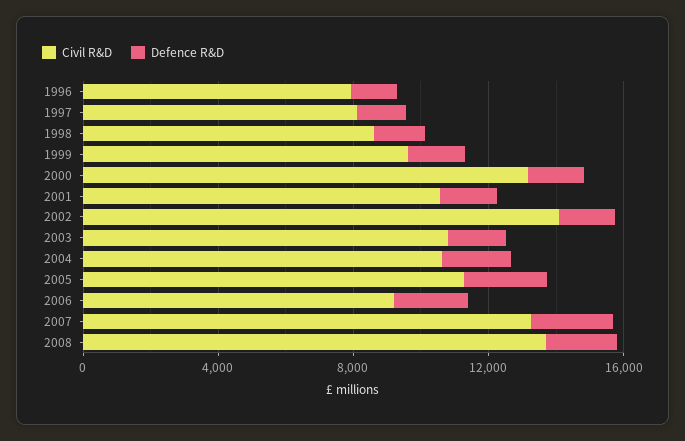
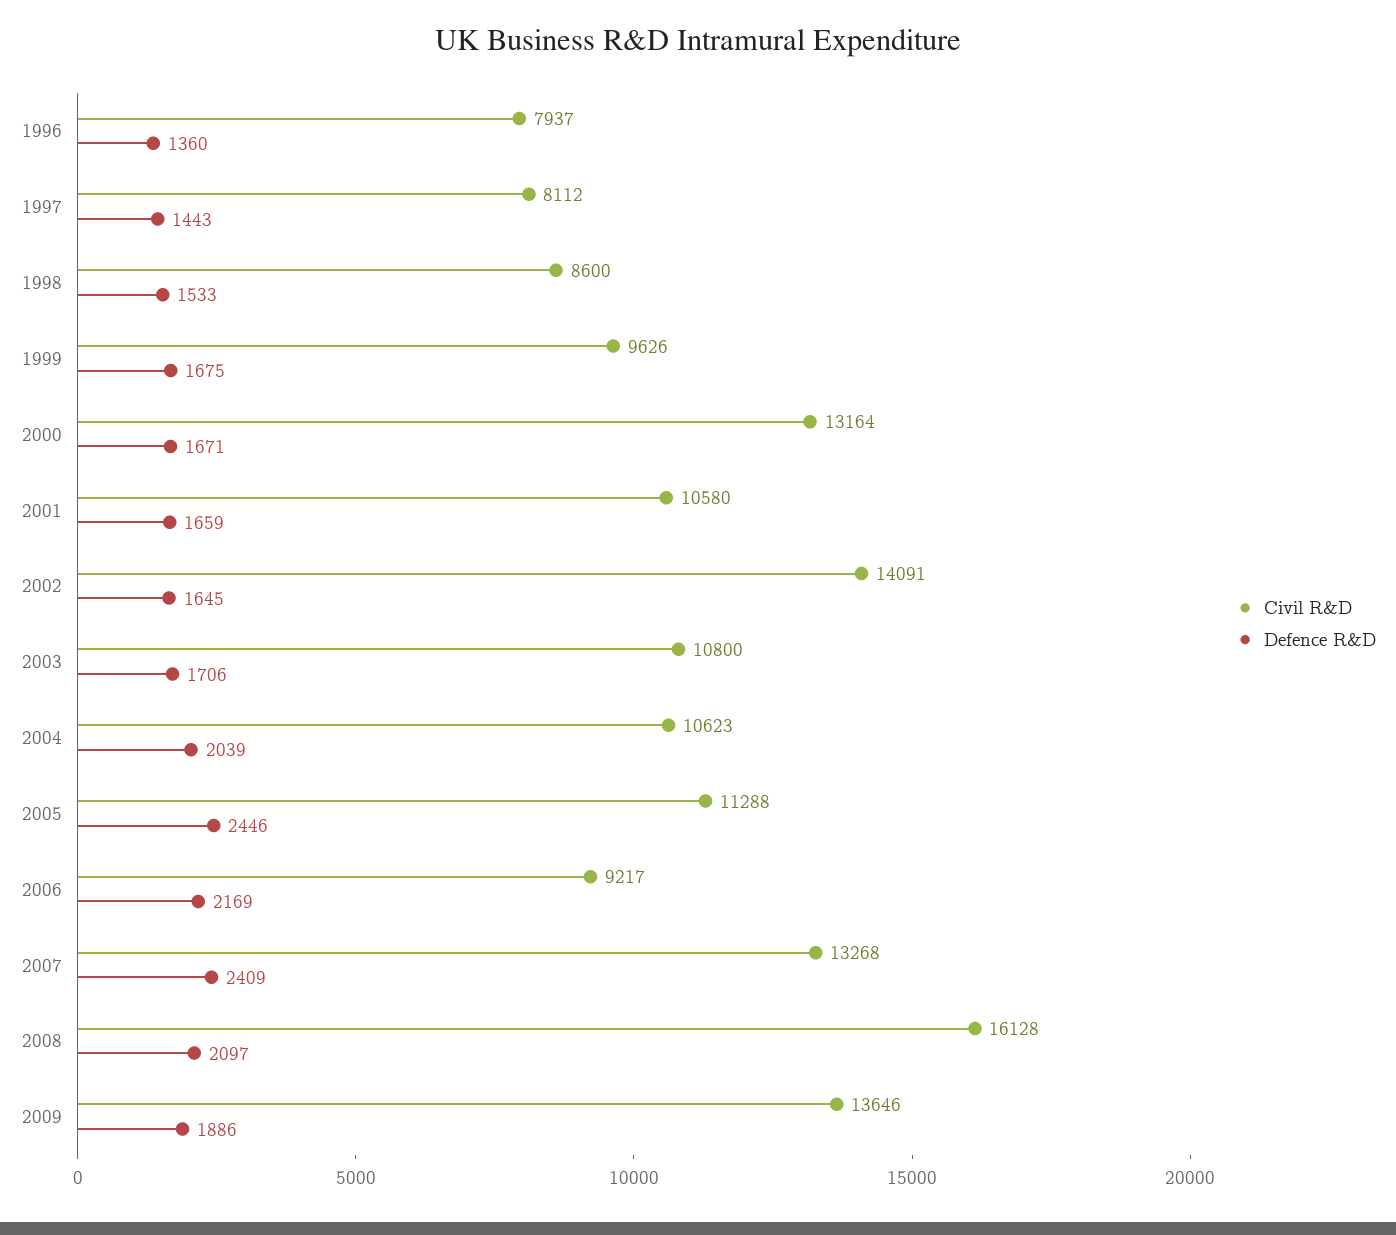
Civil R&D, 2008: 14000 -> 16128
Civil R&D, 2009: none -> 13646
Defence R&D, 2009: none -> 1886

